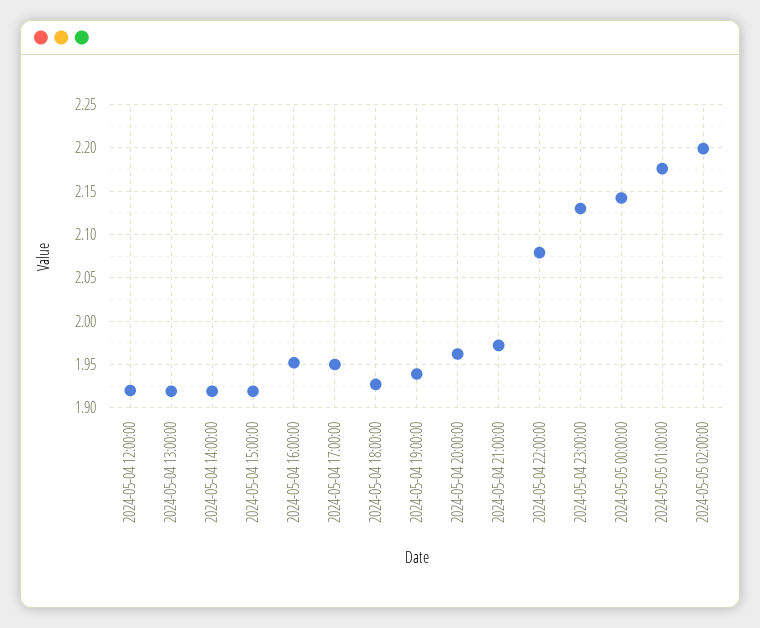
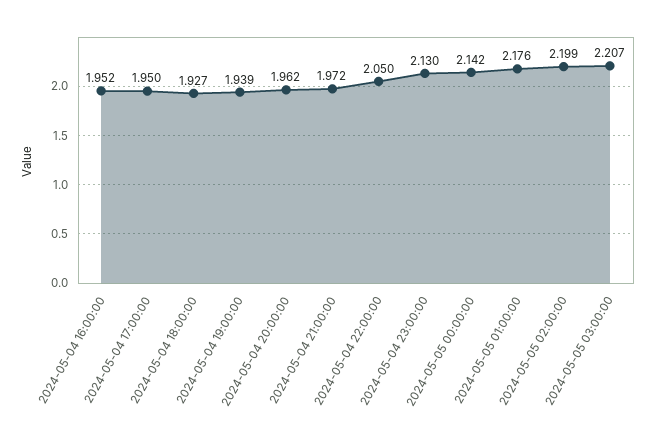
2024-05-04 12:00:00: 1.92 -> none
2024-05-04 13:00:00: 1.92 -> none
2024-05-04 14:00:00: 1.92 -> none
2024-05-04 15:00:00: 1.92 -> none
2024-05-04 22:00:00: 2.08 -> 2.05
2024-05-05 03:00:00: none -> 2.207

